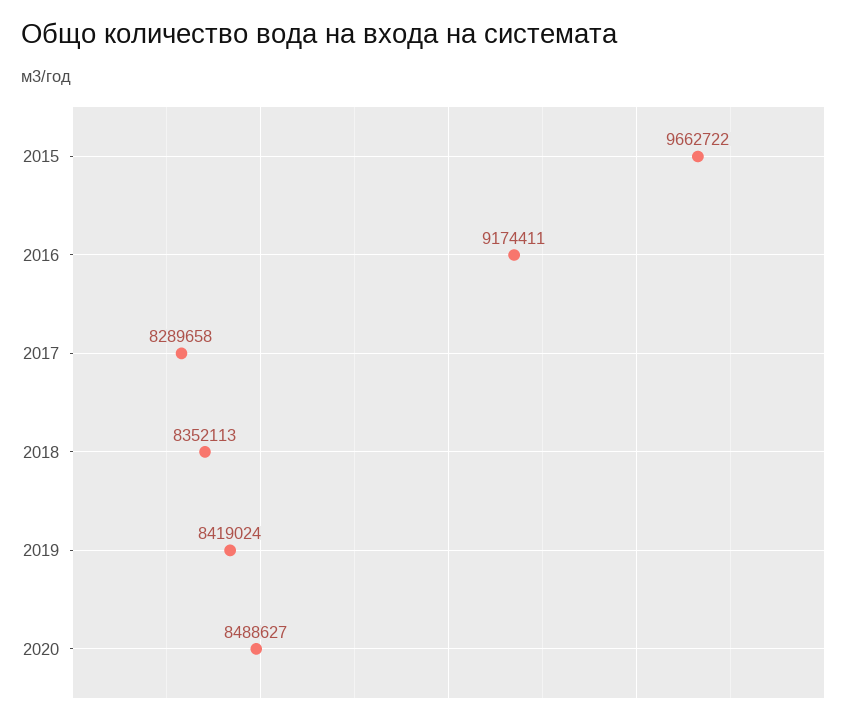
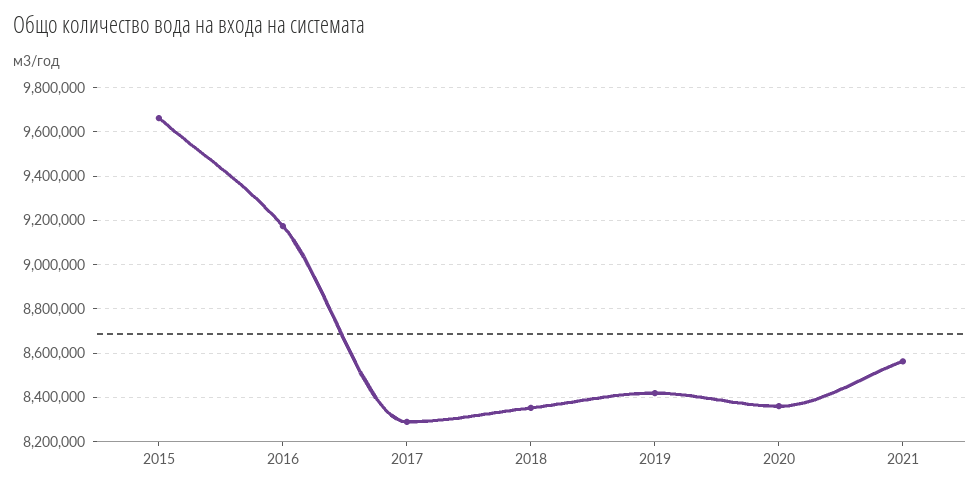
2020: 8488627 -> 8350000
2021: none -> 8550000

